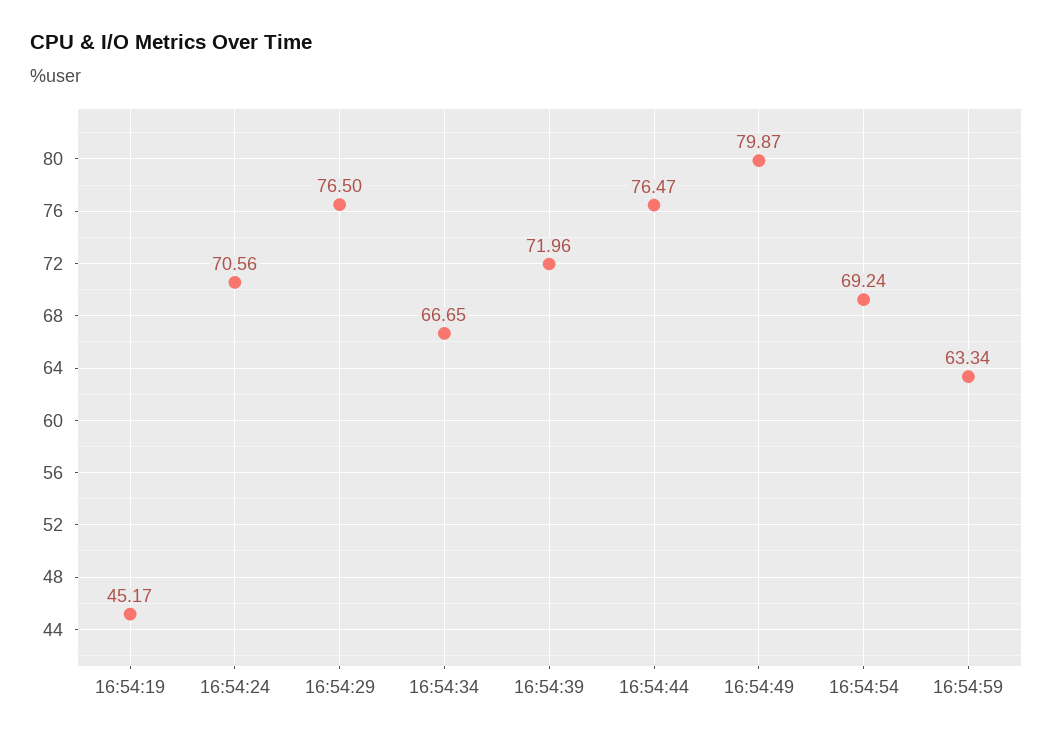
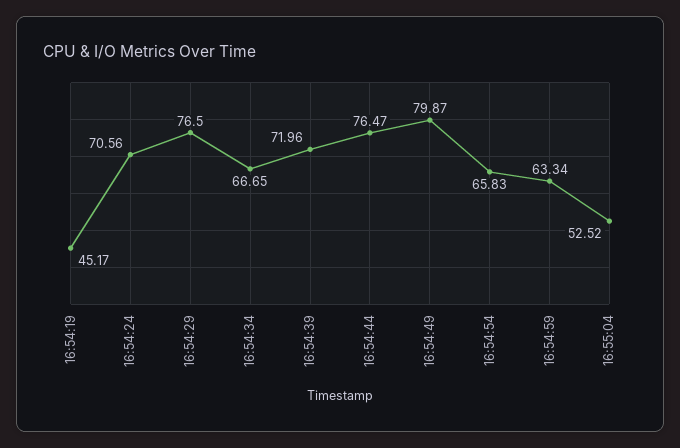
16:54:54: 69.24 -> 65.83
16:55:04: none -> 52.52

